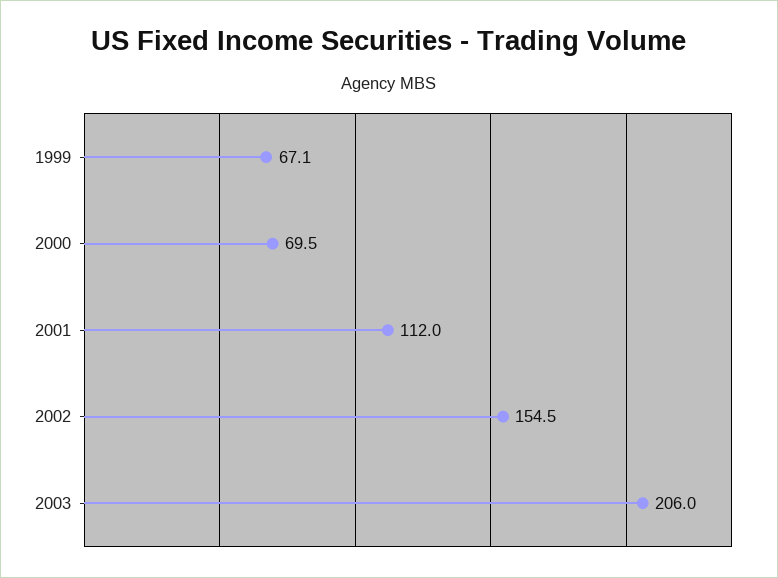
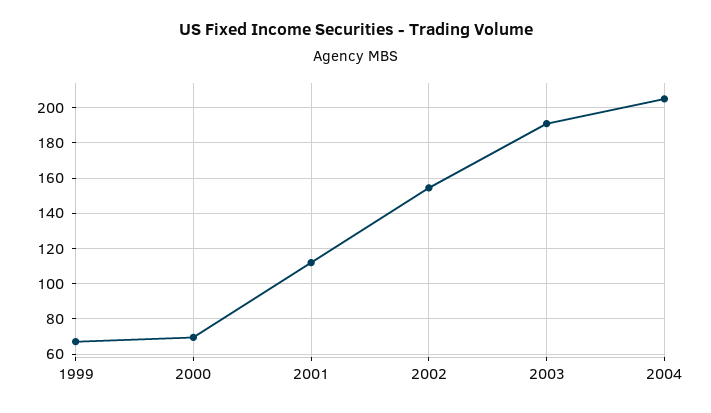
2003: 206 -> 190
2004: none -> 205

